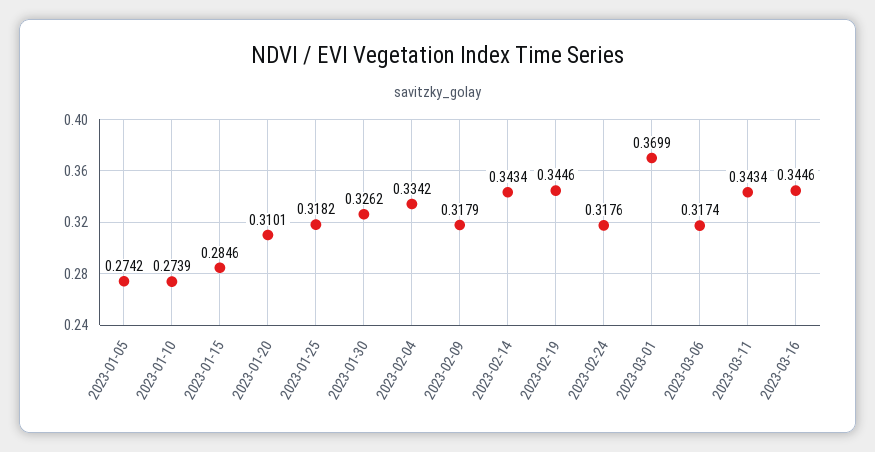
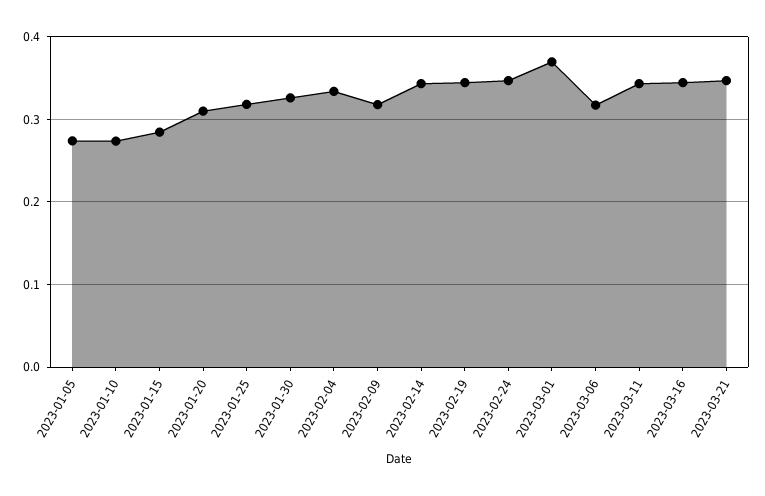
2023-02-24: 0.3176 -> 0.35
2023-03-21: none -> 0.35

